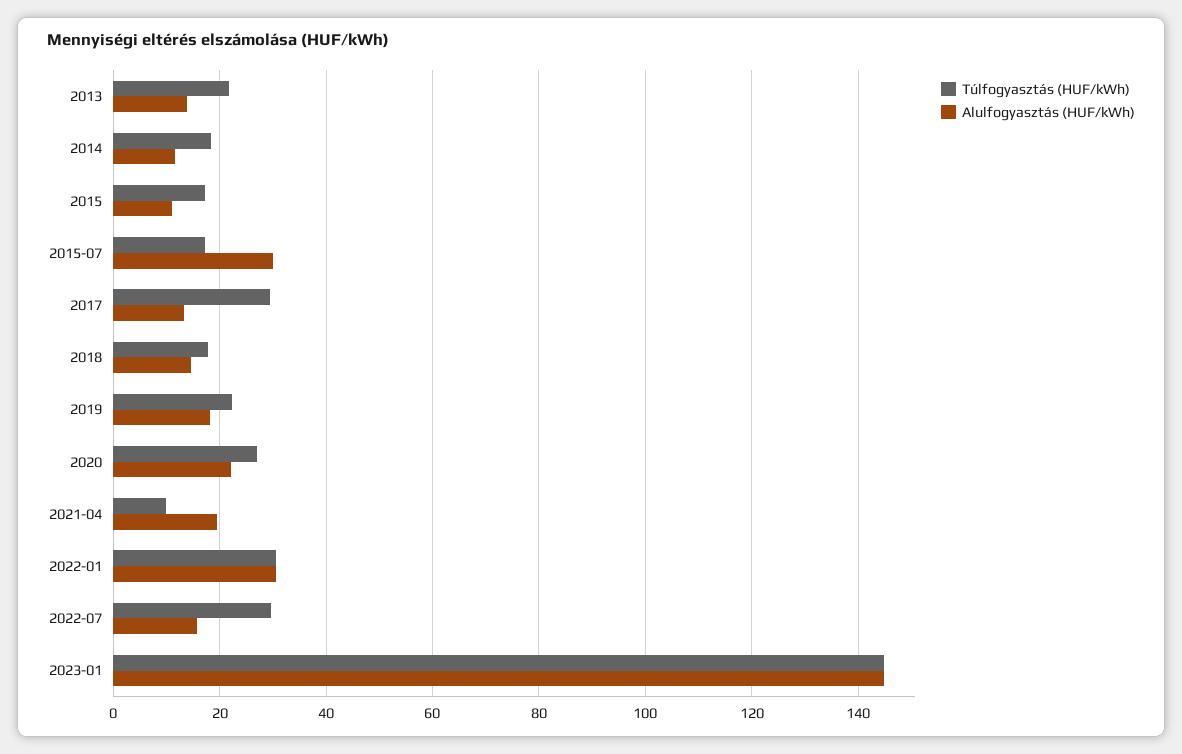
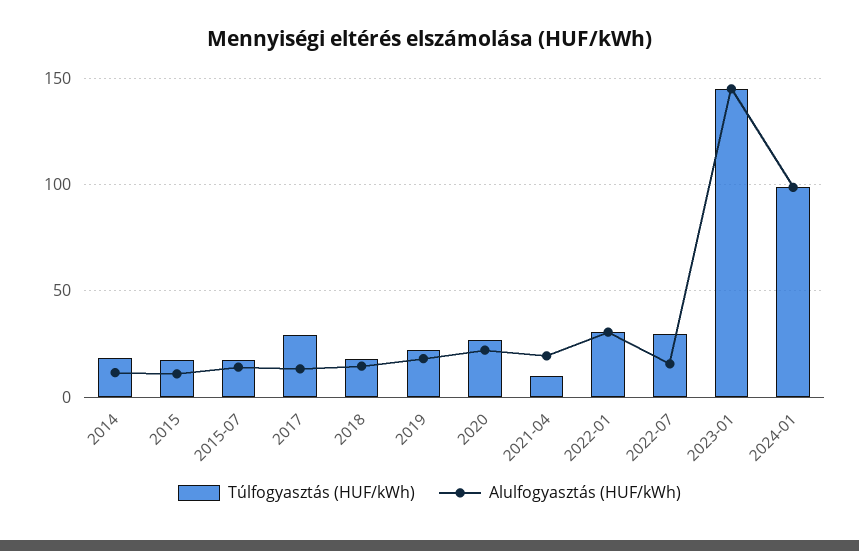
Túlfogyasztás (HUF/kWh), 2013: 22 -> none
Alulfogyasztás (HUF/kWh), 2013: 14 -> none
Alulfogyasztás (HUF/kWh), 2015-07: 30 -> 15
Túlfogyasztás (HUF/kWh), 2024-01: none -> 100
Alulfogyasztás (HUF/kWh), 2024-01: none -> 100

